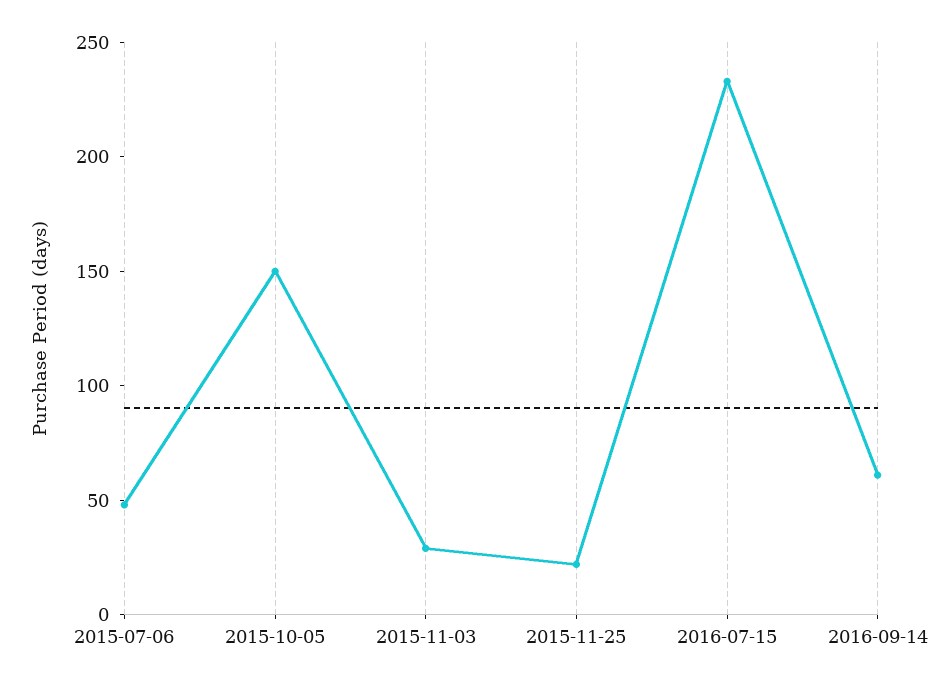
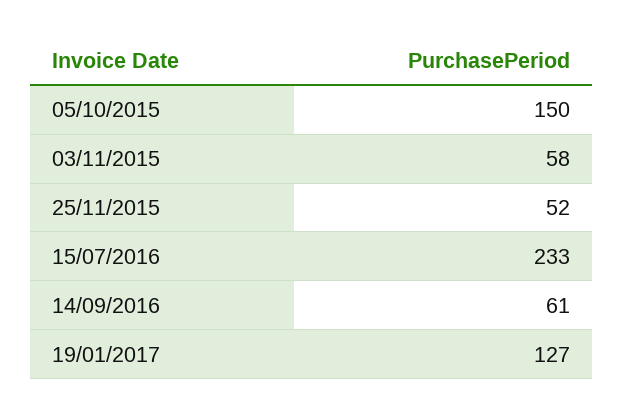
2015-07-06: 50 -> none
2015-11-03: 30 -> 58
2015-11-25: 20 -> 52
19/01/2017: none -> 127

